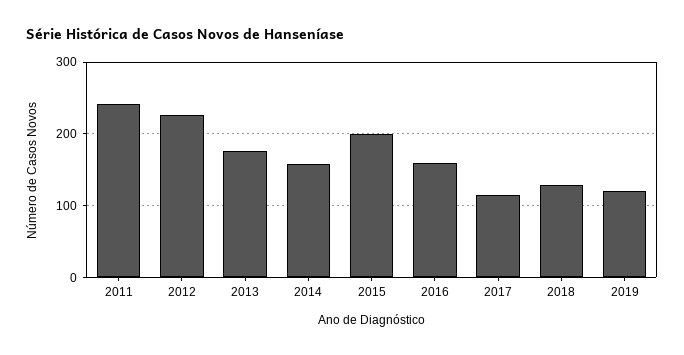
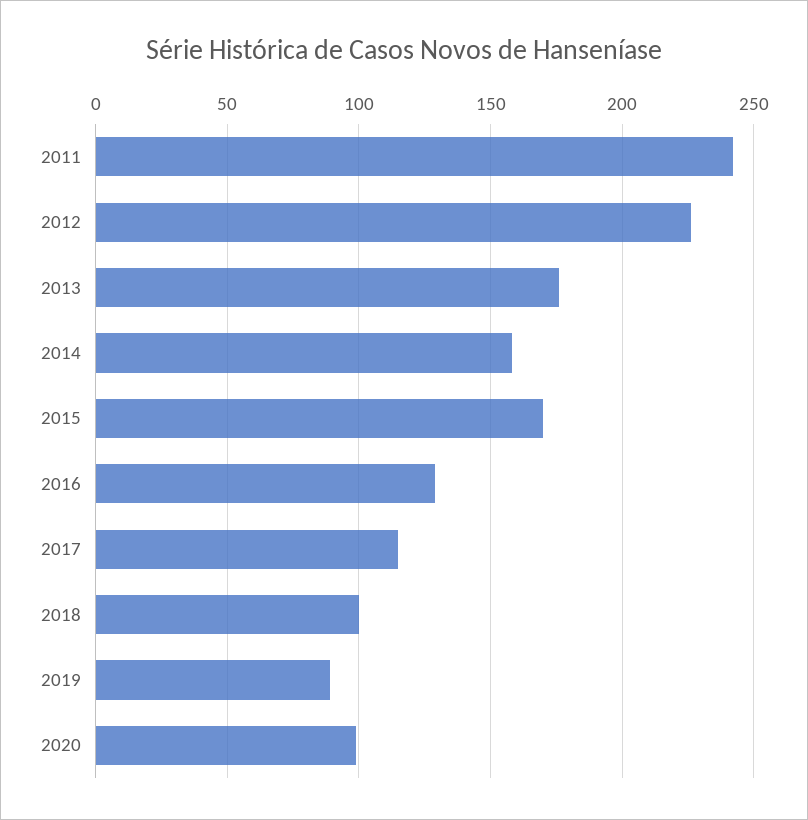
2015: 200 -> 170
2016: 160 -> 130
2018: 130 -> 100
2019: 120 -> 90
2020: none -> 100

